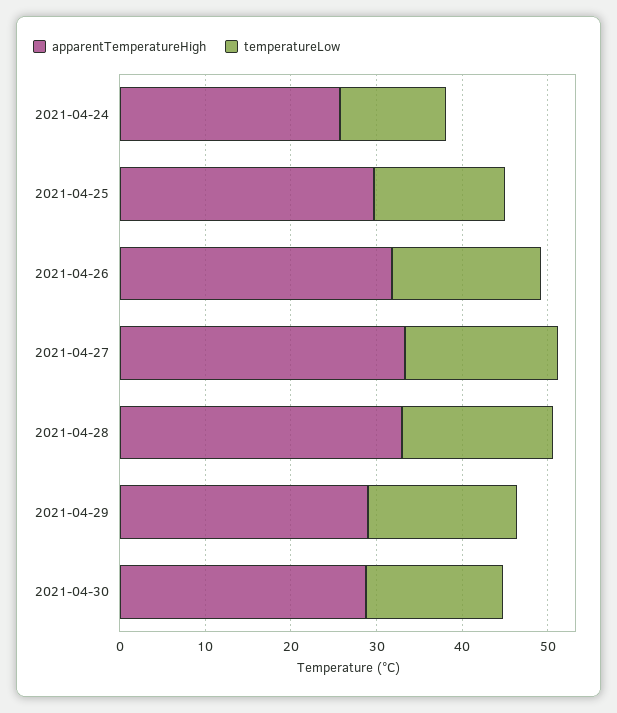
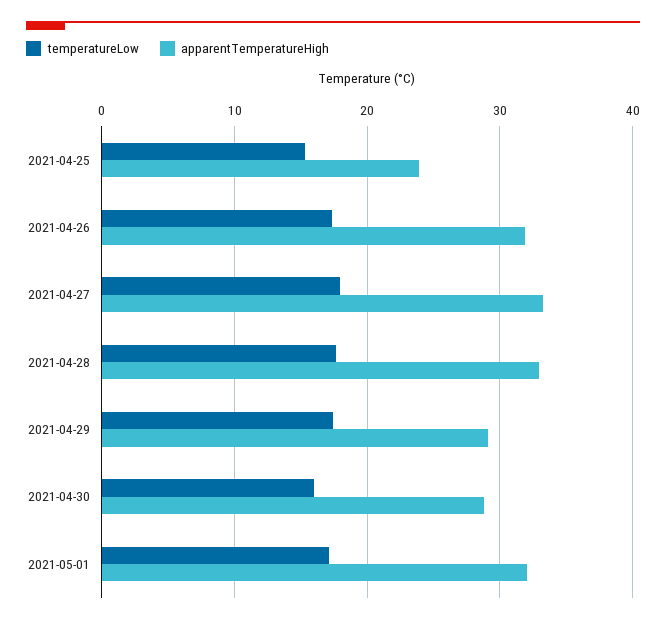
apparentTemperatureHigh, 2021-04-24: 26 -> none
temperatureLow, 2021-04-24: 12 -> none
apparentTemperatureHigh, 2021-04-25: 30 -> 24
temperatureLow, 2021-05-01: none -> 17
apparentTemperatureHigh, 2021-05-01: none -> 32

